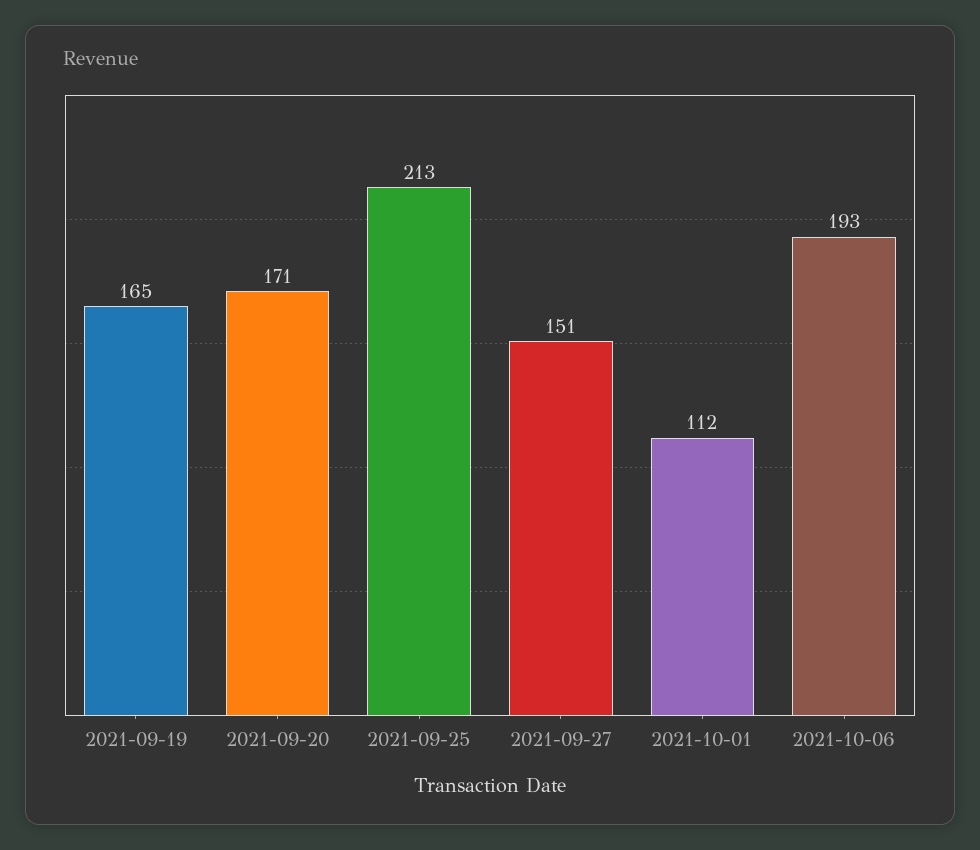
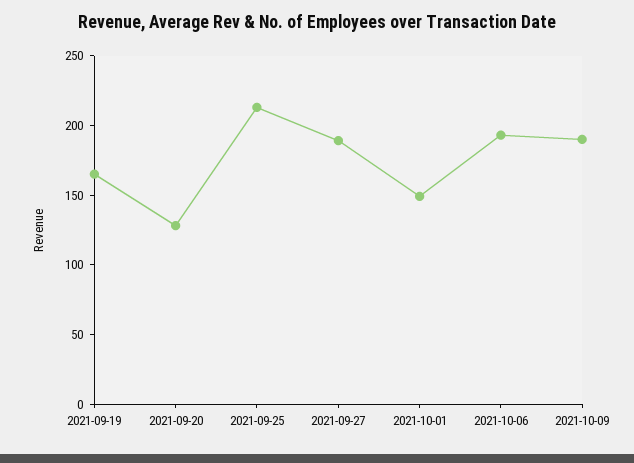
2021-09-20: 171 -> 130
2021-09-27: 151 -> 190
2021-10-01: 112 -> 150
2021-10-09: none -> 190

